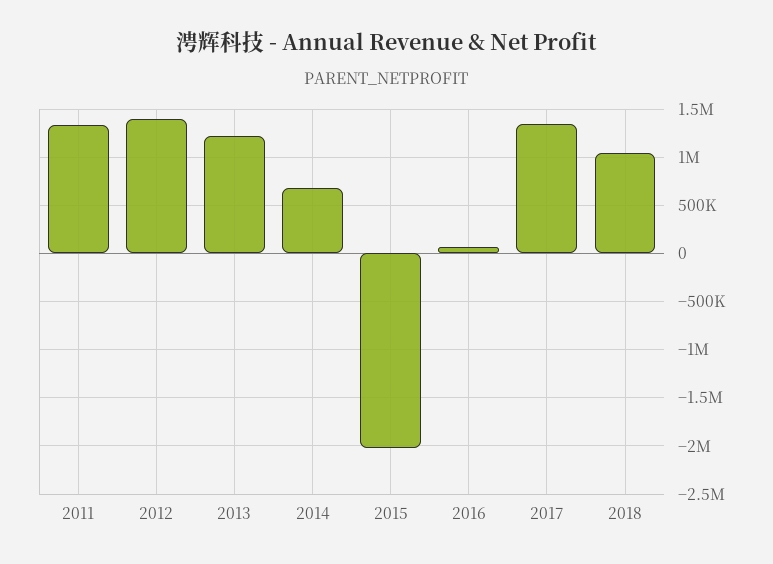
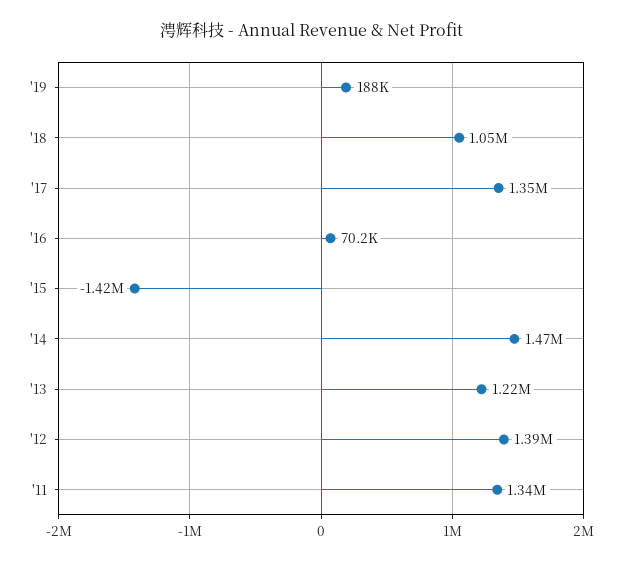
2014: 700000 -> 1470000
2015: -2000000 -> -1420000
'19: none -> 188000

